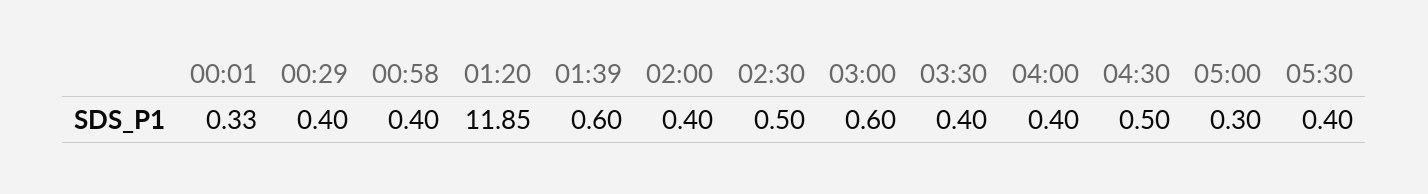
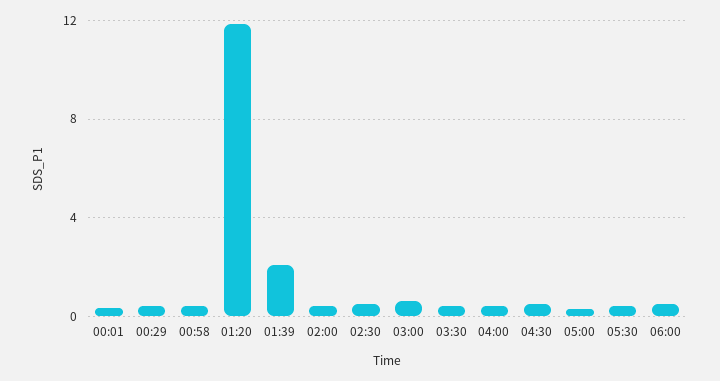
01:39: 0.6 -> 2
06:00: none -> 0.5

